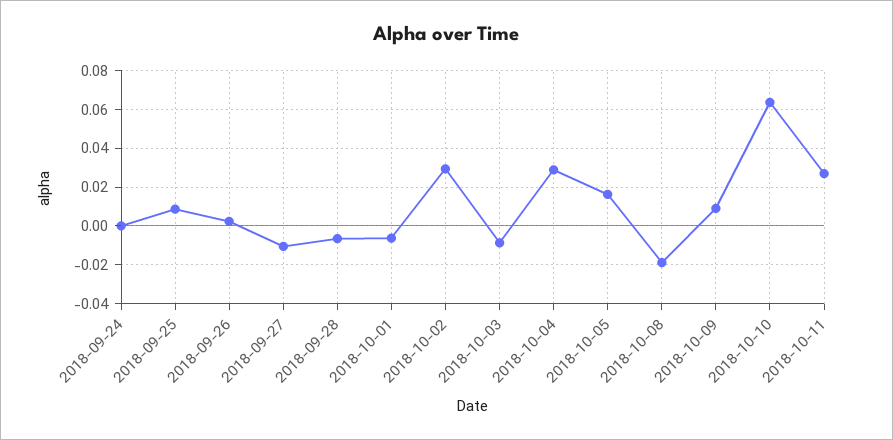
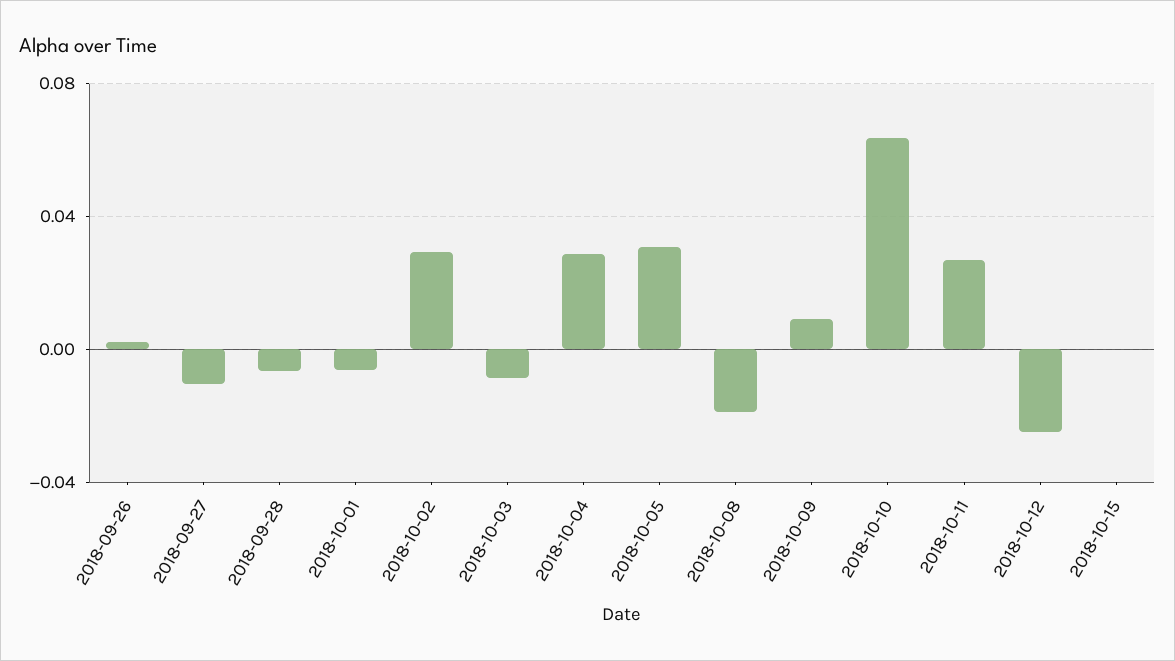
2018-09-24: 0 -> none
2018-09-25: 0.01 -> none
2018-10-05: 0.015 -> 0.03
2018-10-12: none -> -0.025
2018-10-15: none -> 0

